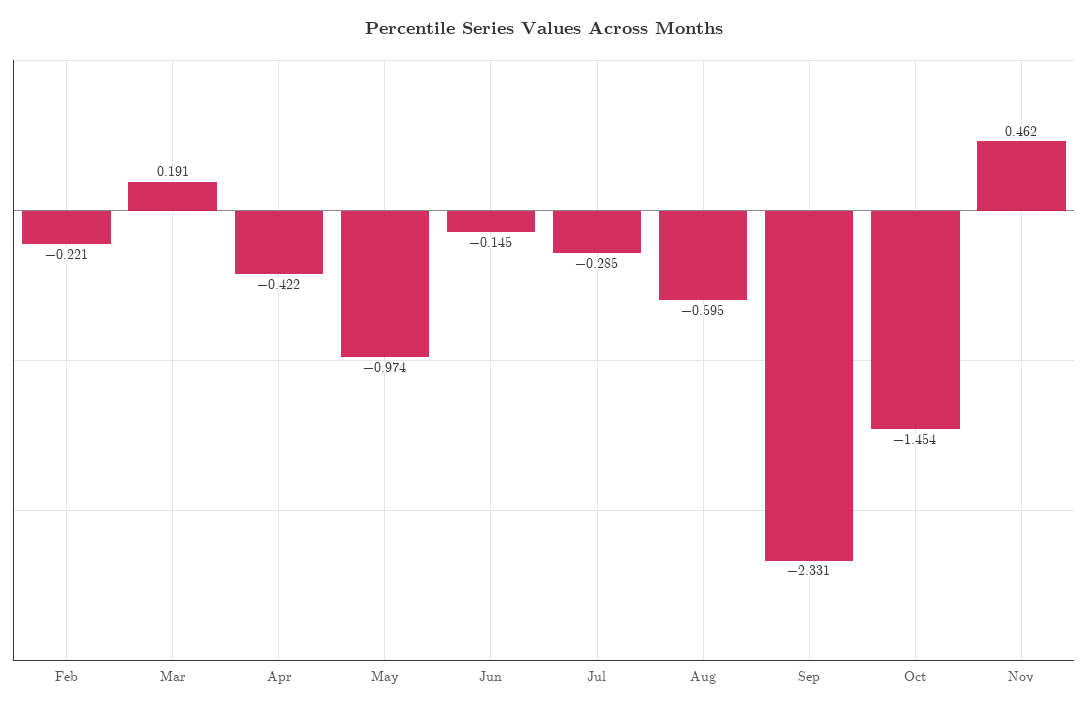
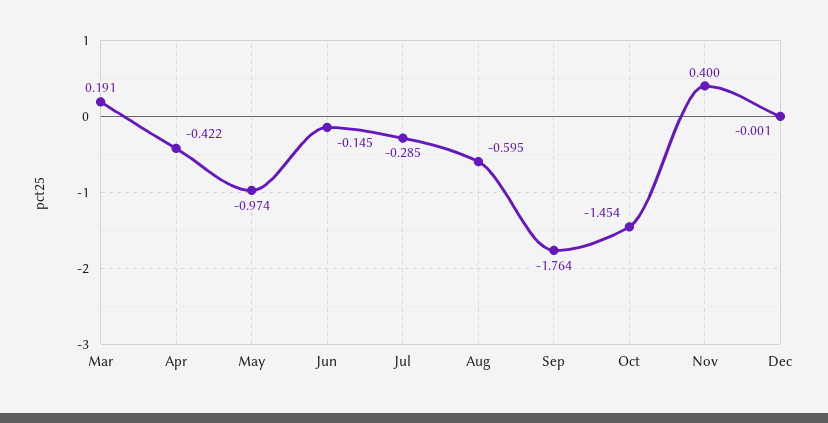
Feb: -0.221 -> none
Sep: -2.331 -> -1.764
Nov: 0.462 -> 0.4
Dec: none -> -0.001

